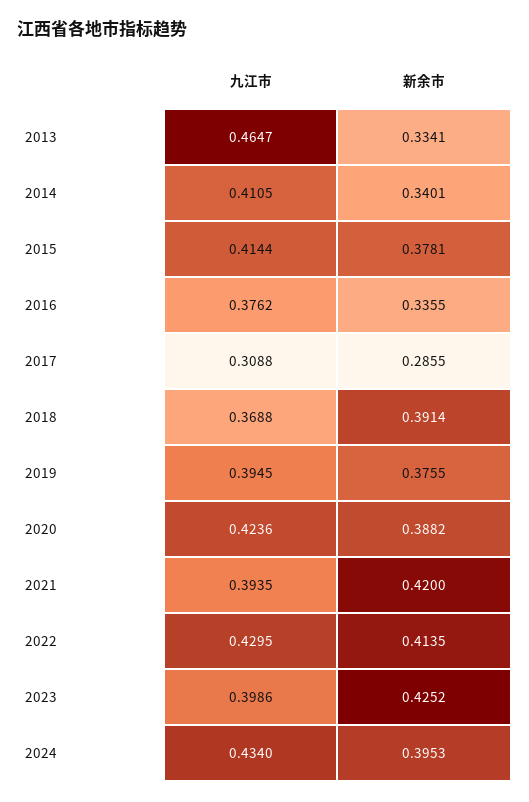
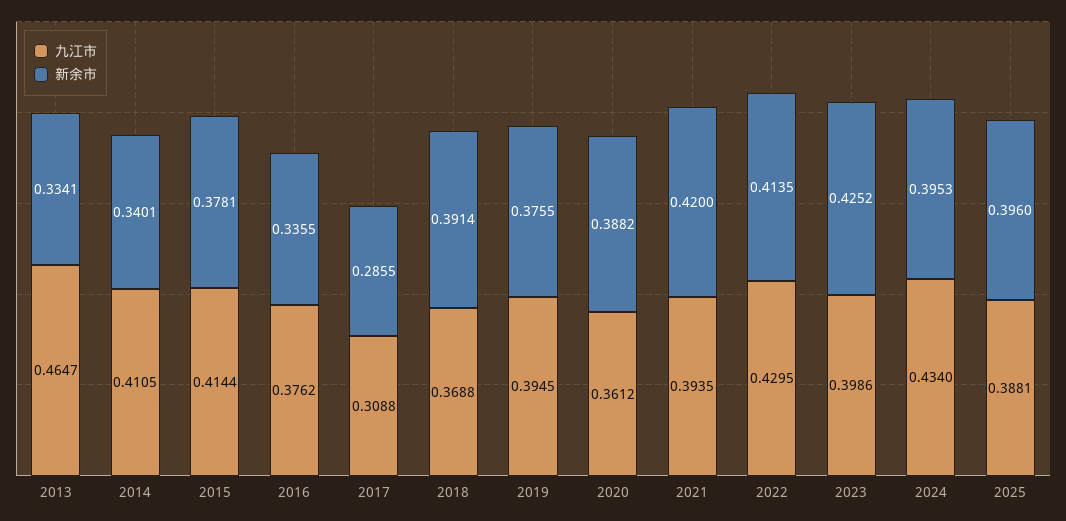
九江市, 2020: 0.4236 -> 0.3612
九江市, 2025: none -> 0.3881
新余市, 2025: none -> 0.396

